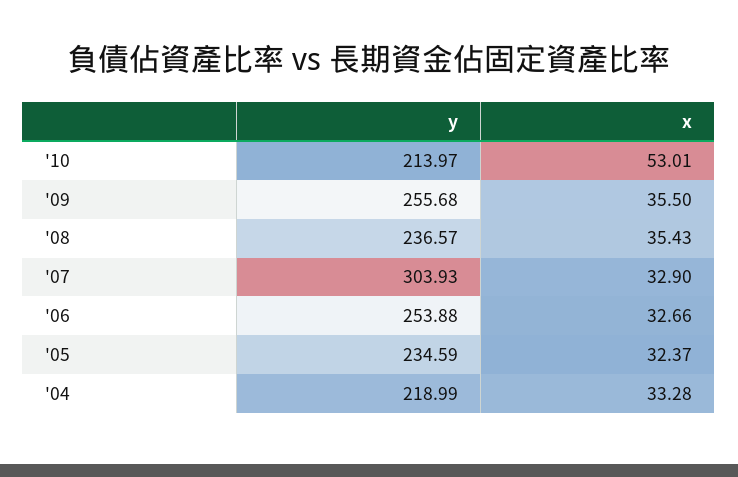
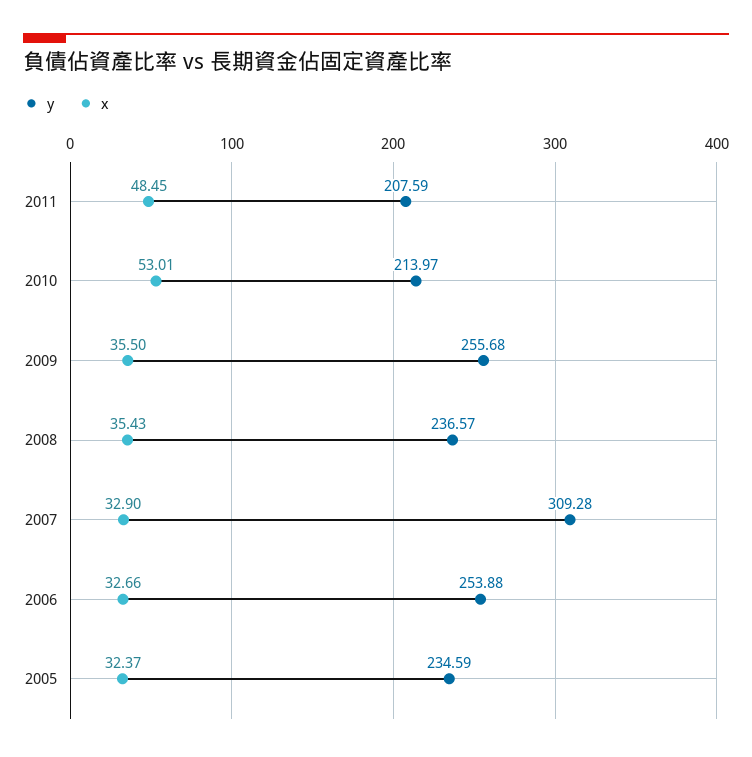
y, '07: 303.93 -> 309.28
y, '04: 218.99 -> none
x, '04: 33.28 -> none
y, 2011: none -> 207.59
x, 2011: none -> 48.45

